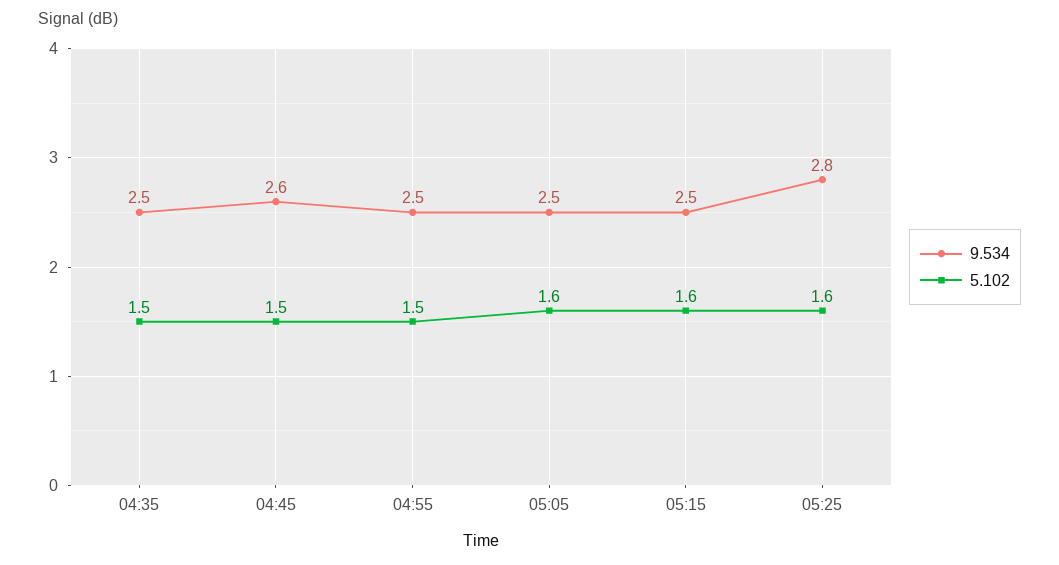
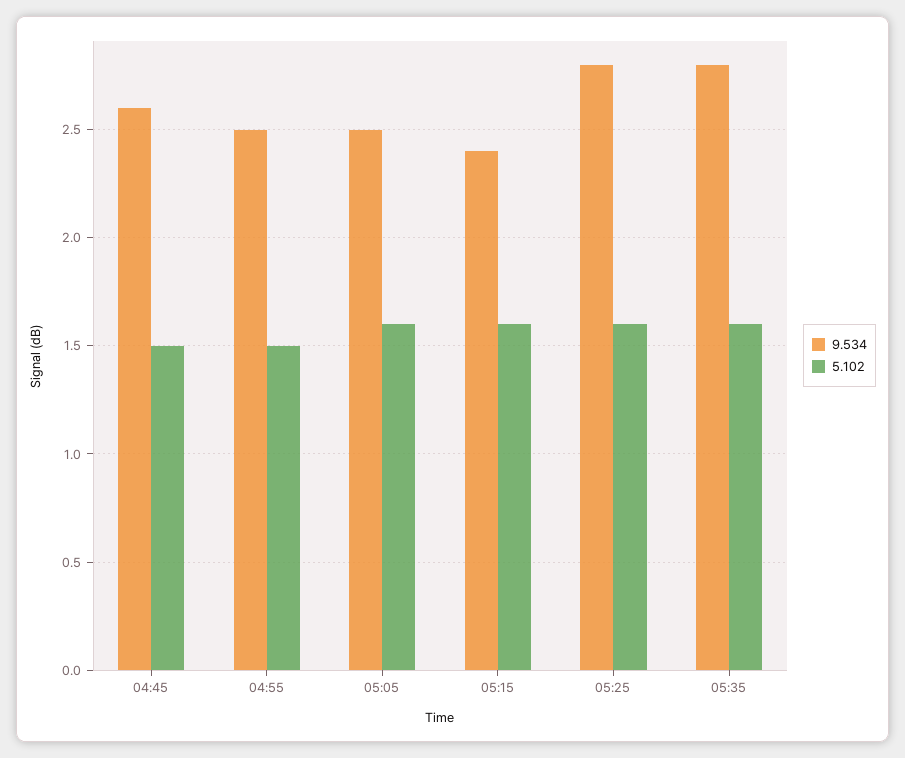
9.534, 04:35: 2.5 -> none
5.102, 04:35: 1.5 -> none
9.534, 05:15: 2.5 -> 2.4
9.534, 05:35: none -> 2.8
5.102, 05:35: none -> 1.6

